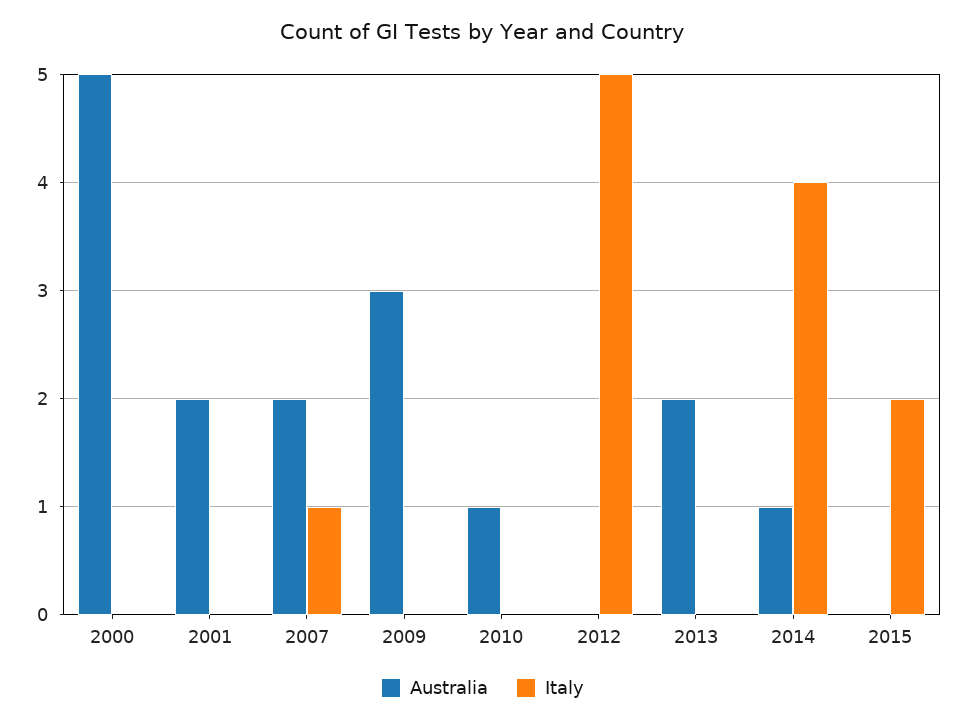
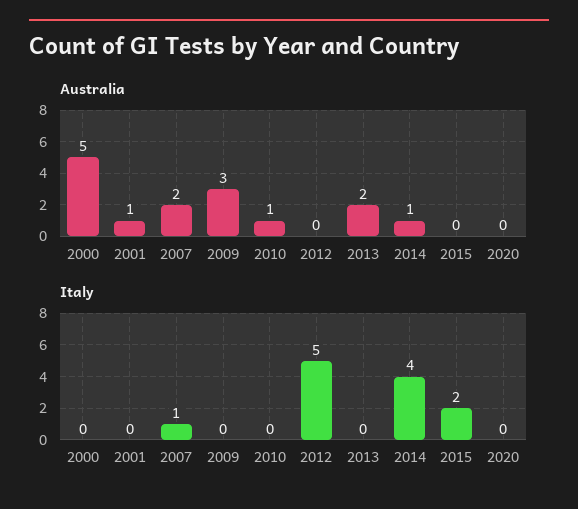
Australia, 2001: 2 -> 1
Australia, 2020: none -> 0
Italy, 2020: none -> 0

